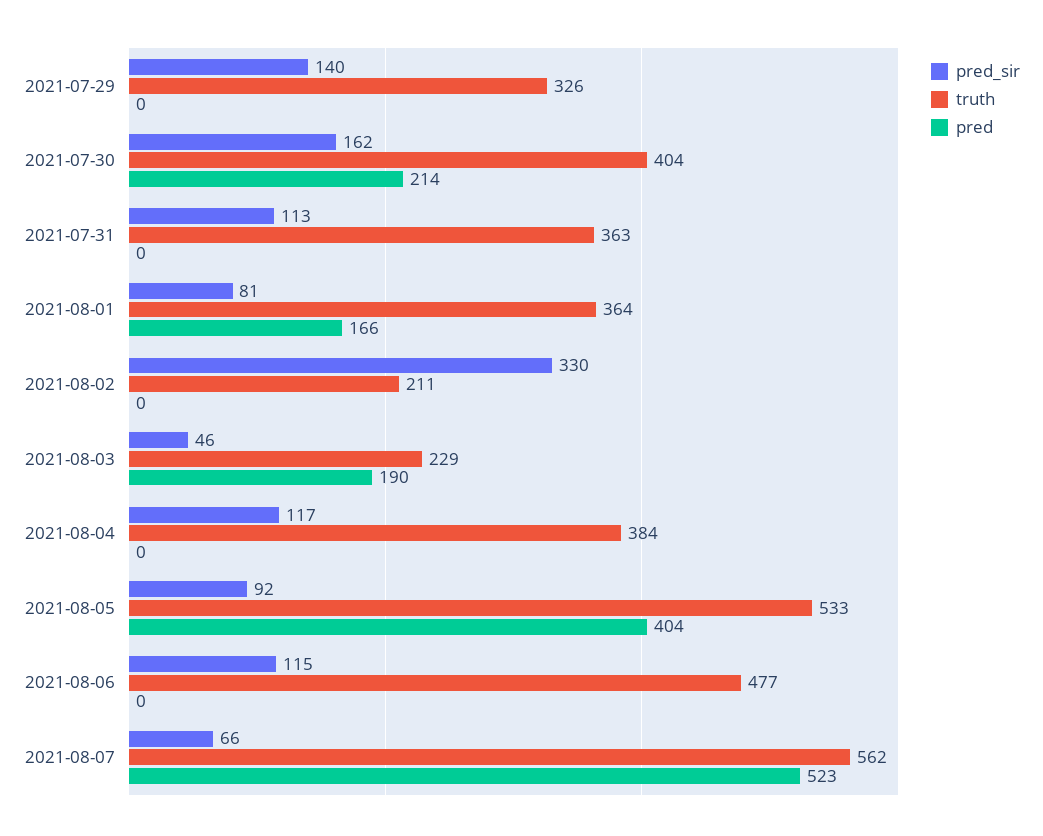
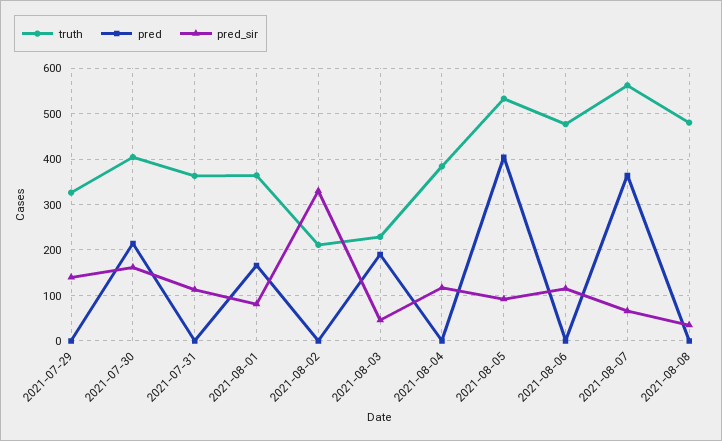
pred, 2021-08-07: 523 -> 360
truth, 2021-08-08: none -> 480
pred, 2021-08-08: none -> 0
pred_sir, 2021-08-08: none -> 40

